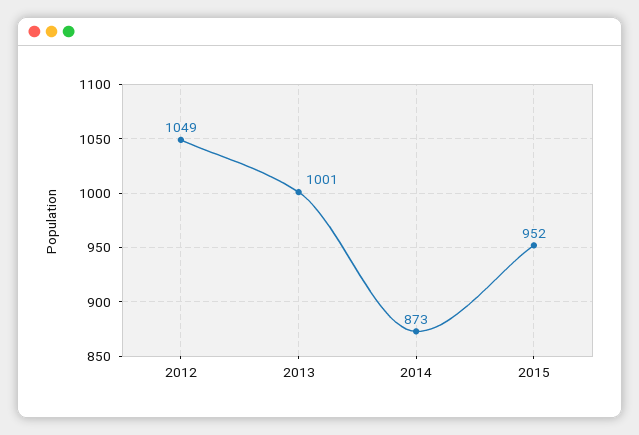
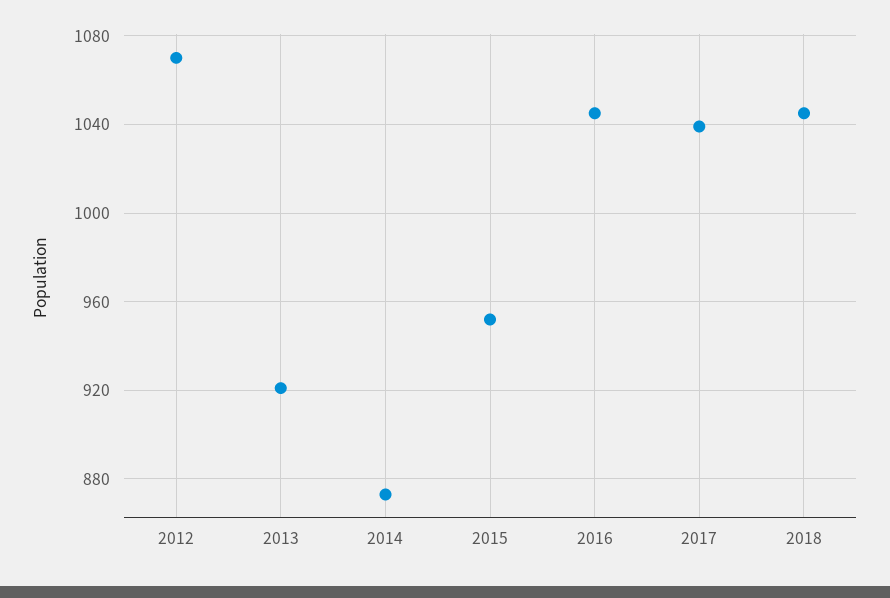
2012: 1049 -> 1070
2013: 1001 -> 920
2016: none -> 1045
2017: none -> 1040
2018: none -> 1045

